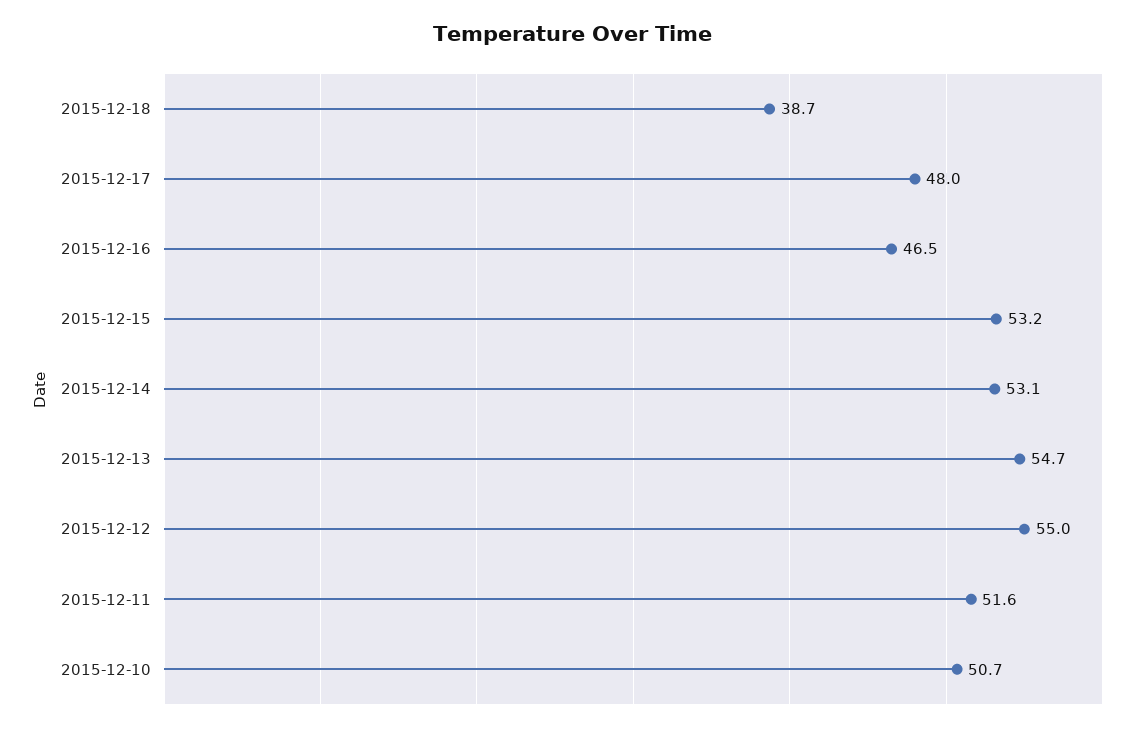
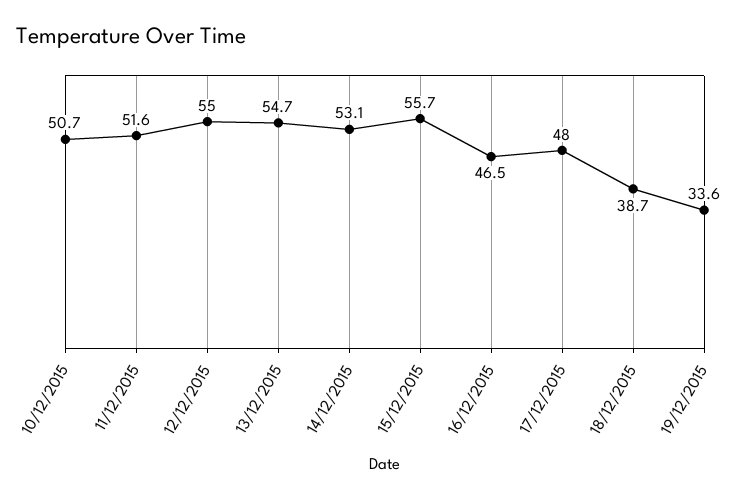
2015-12-15: 53.2 -> 55.7
19/12/2015: none -> 33.6

